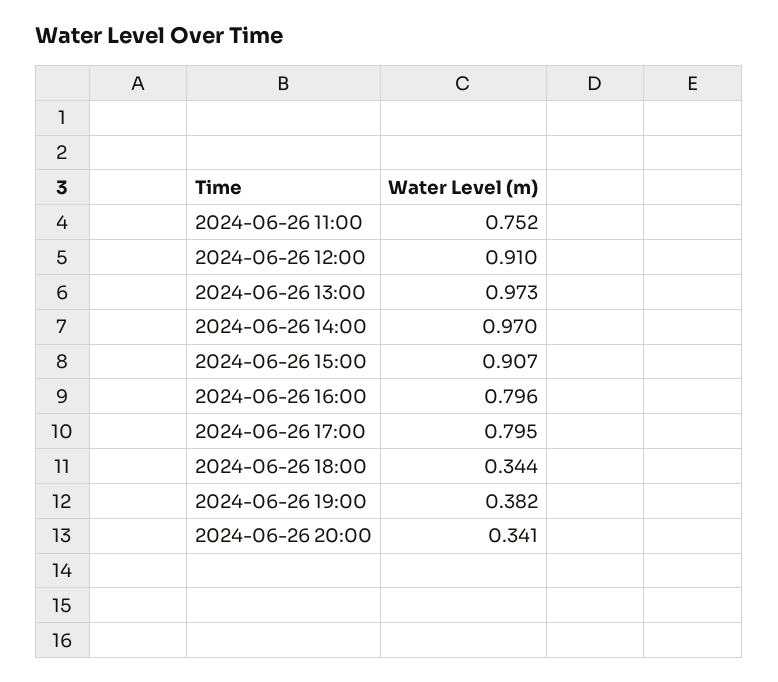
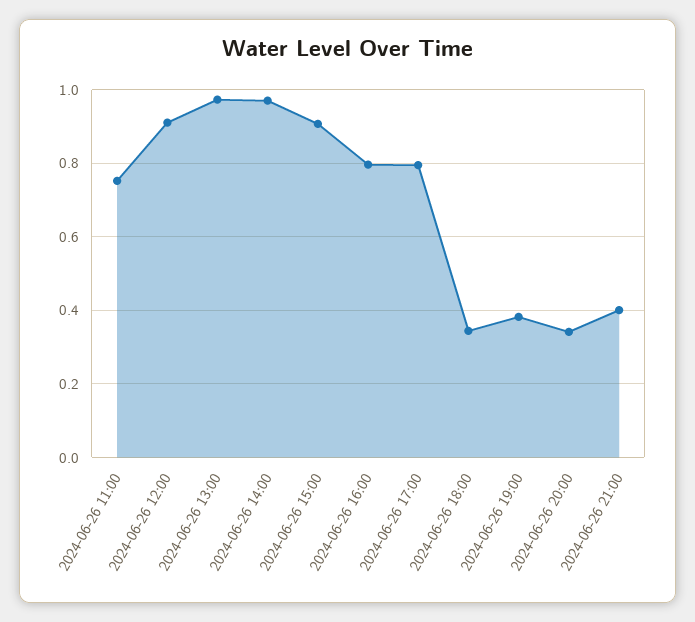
2024-06-26 21:00: none -> 0.4

